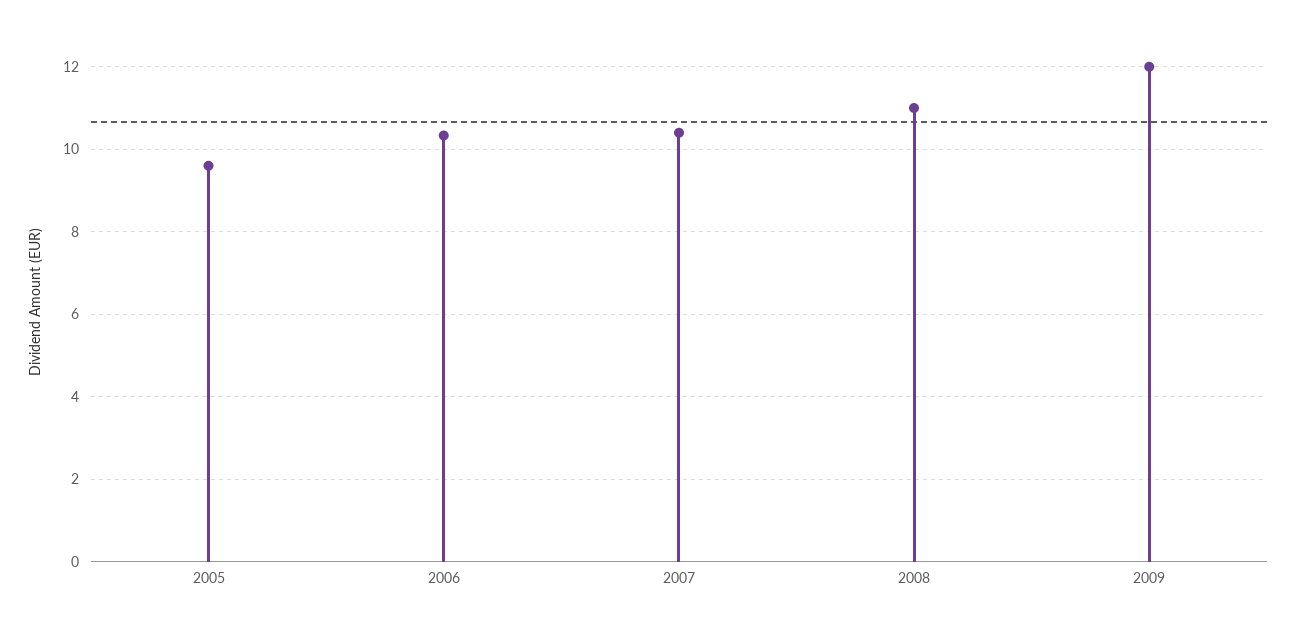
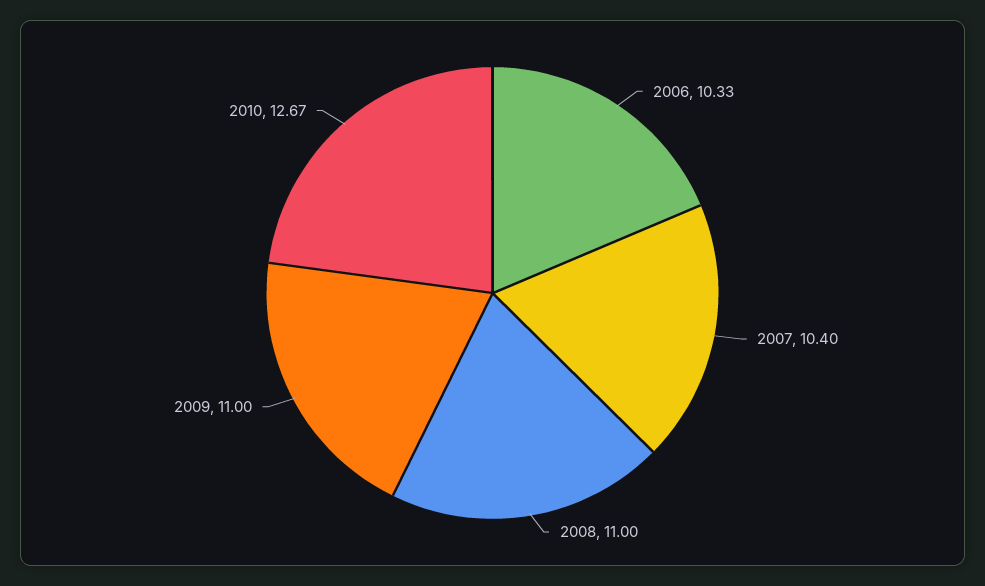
2005: 9.6 -> none
2009: 12 -> 11
2010: none -> 12.67

